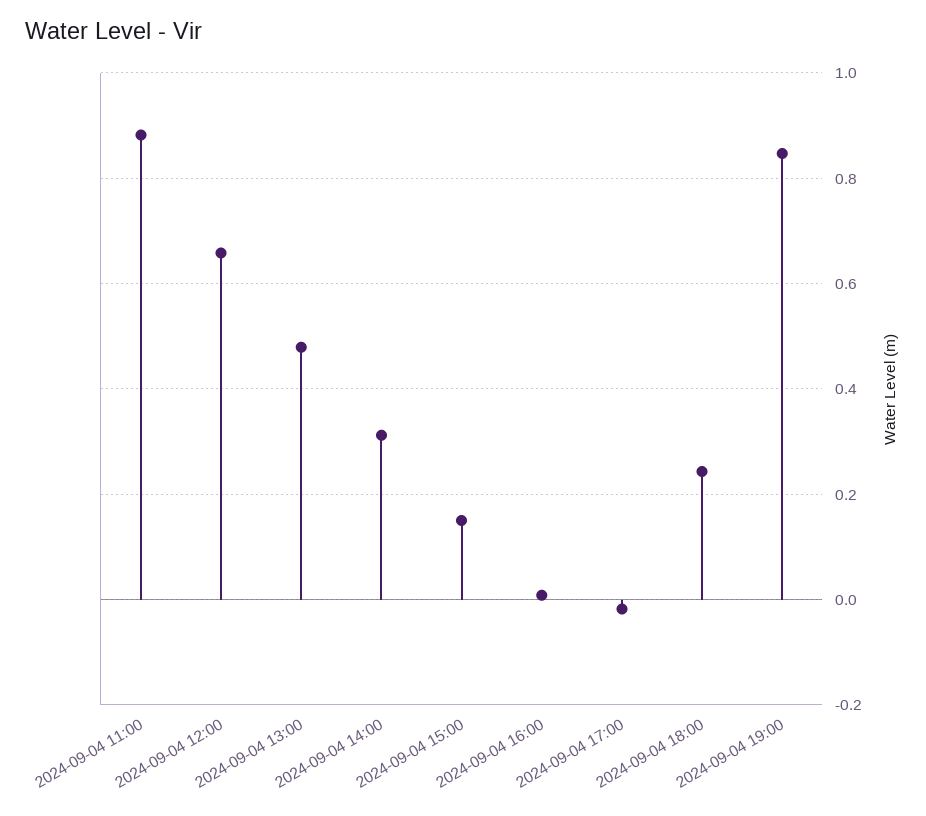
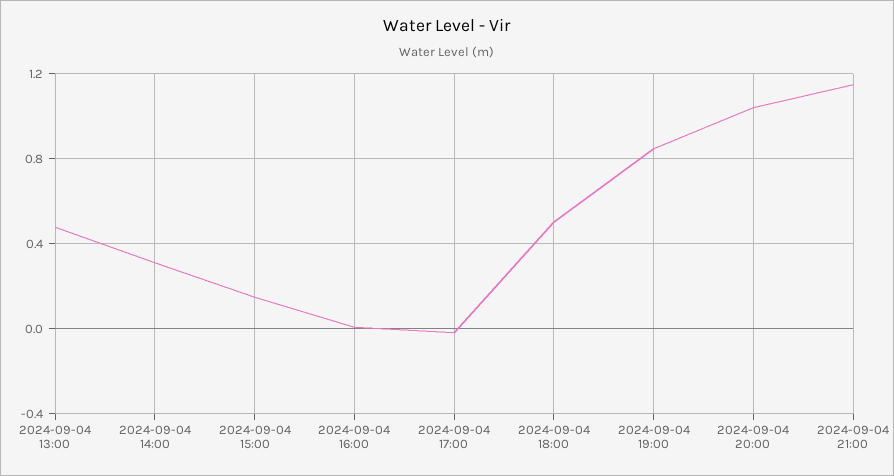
2024-09-04 11:00: 0.88 -> none
2024-09-04 12:00: 0.66 -> none
2024-09-04 18:00: 0.24 -> 0.5
2024-09-04 20:00: none -> 1.05
2024-09-04 21:00: none -> 1.15

